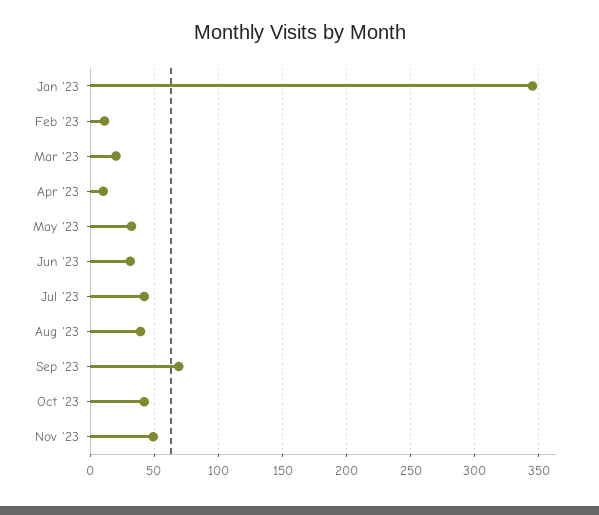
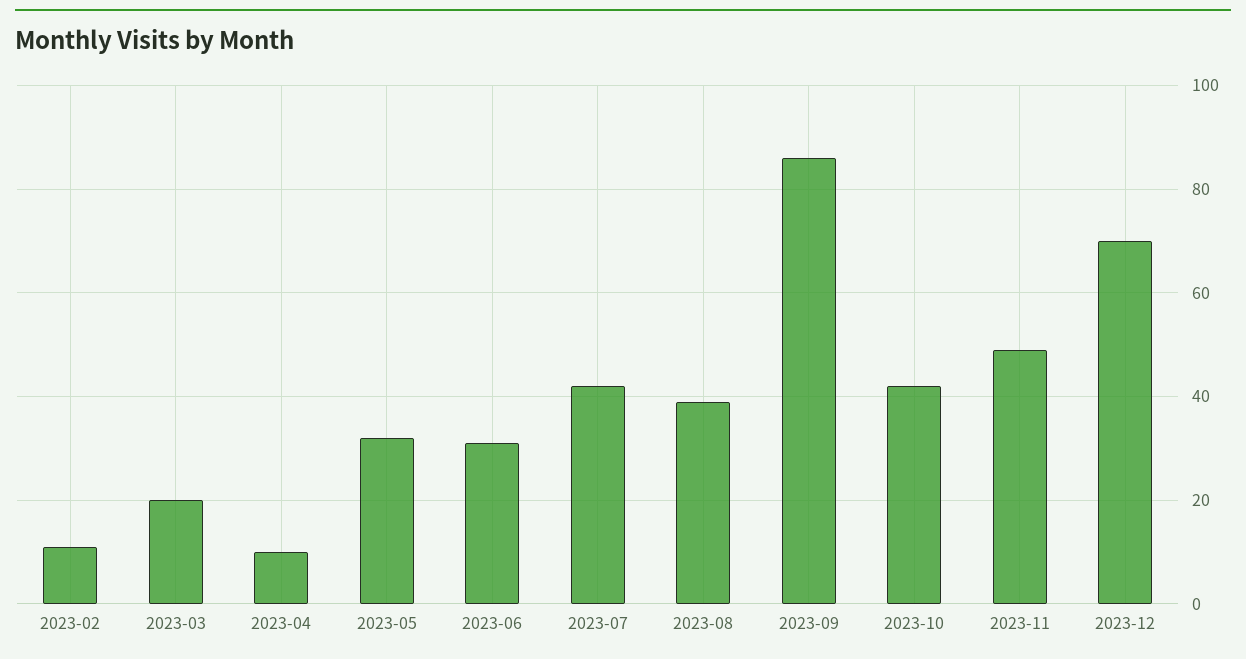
Jan '23: 345 -> none
Sep '23: 70 -> 85
2023-12: none -> 70

